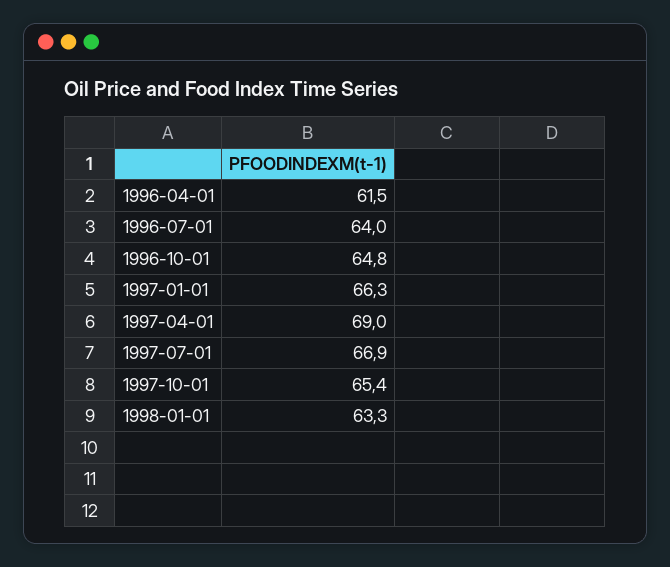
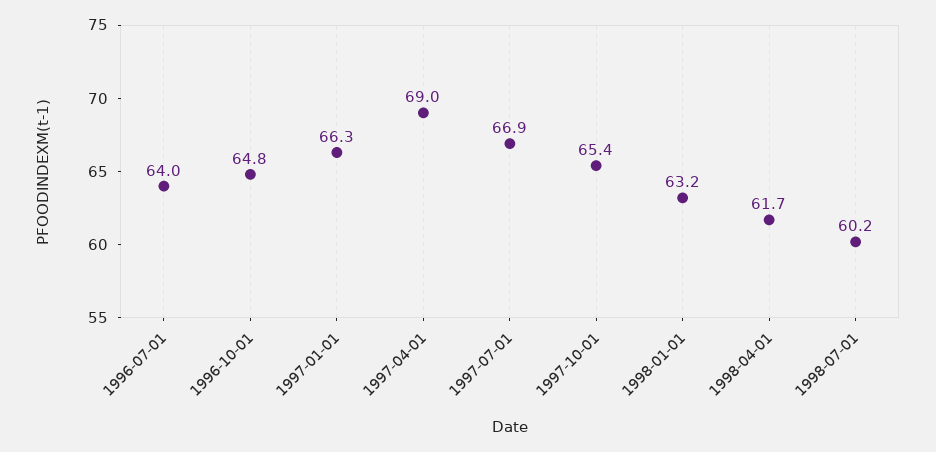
1996-04-01: 61.5 -> none
1998-01-01: 63.3 -> 63.2
1998-04-01: none -> 61.7
1998-07-01: none -> 60.2

